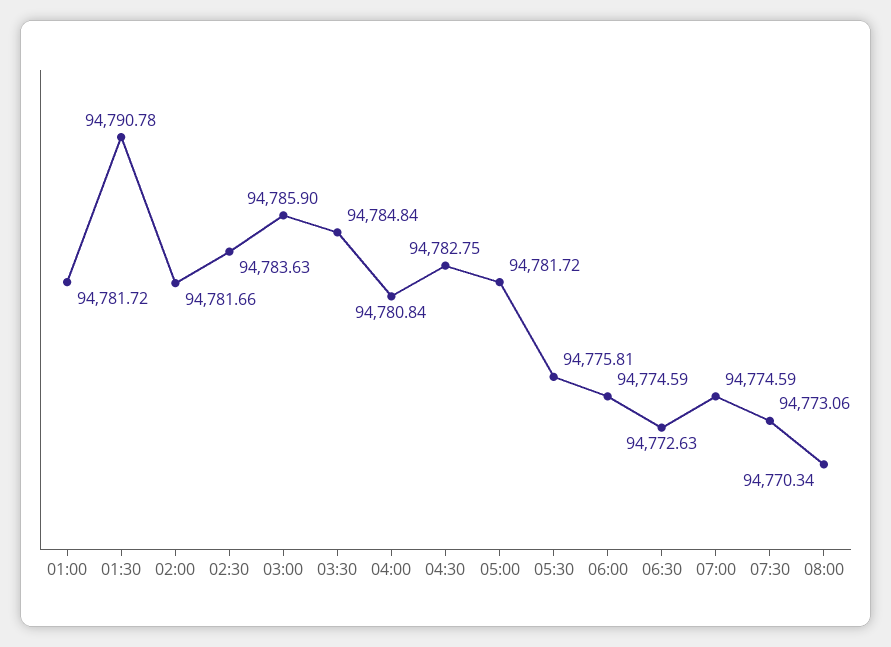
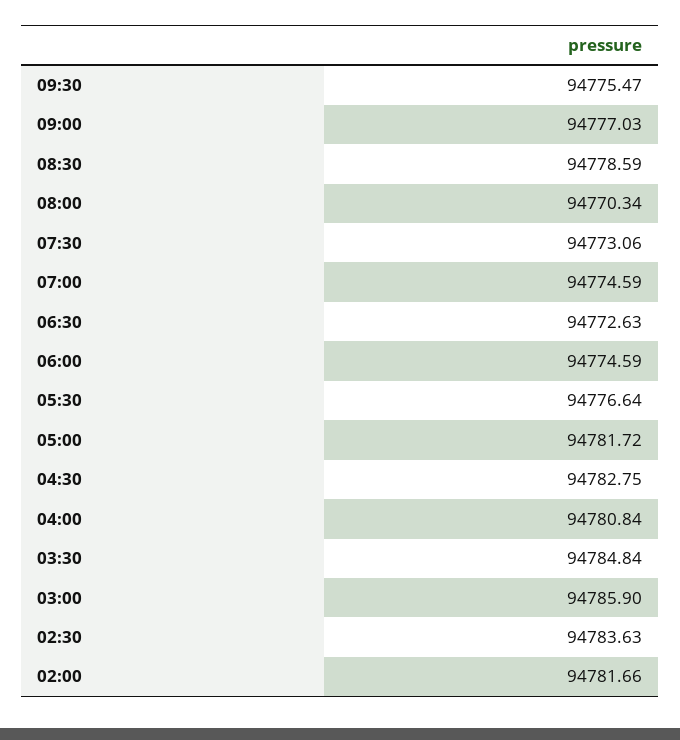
01:00: 94781.72 -> none
01:30: 94790.78 -> none
05:30: 94775.81 -> 94776.64
09:30: none -> 94775.47
09:00: none -> 94777.03
08:30: none -> 94778.59

